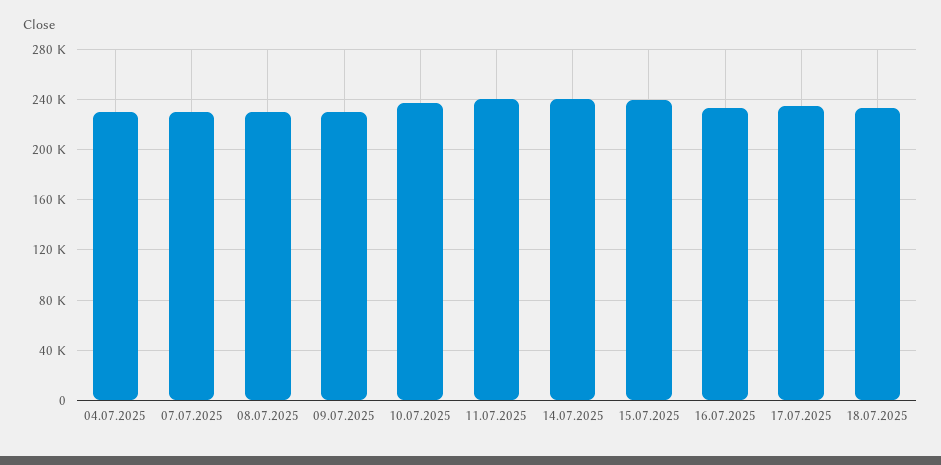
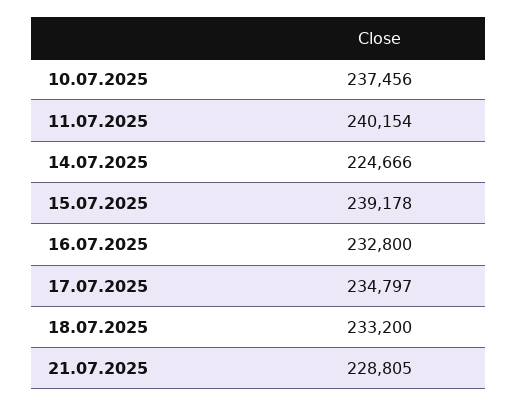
04.07.2025: 230000 -> none
07.07.2025: 230000 -> none
08.07.2025: 230000 -> none
09.07.2025: 230000 -> none
14.07.2025: 240000 -> 224666
21.07.2025: none -> 228805

